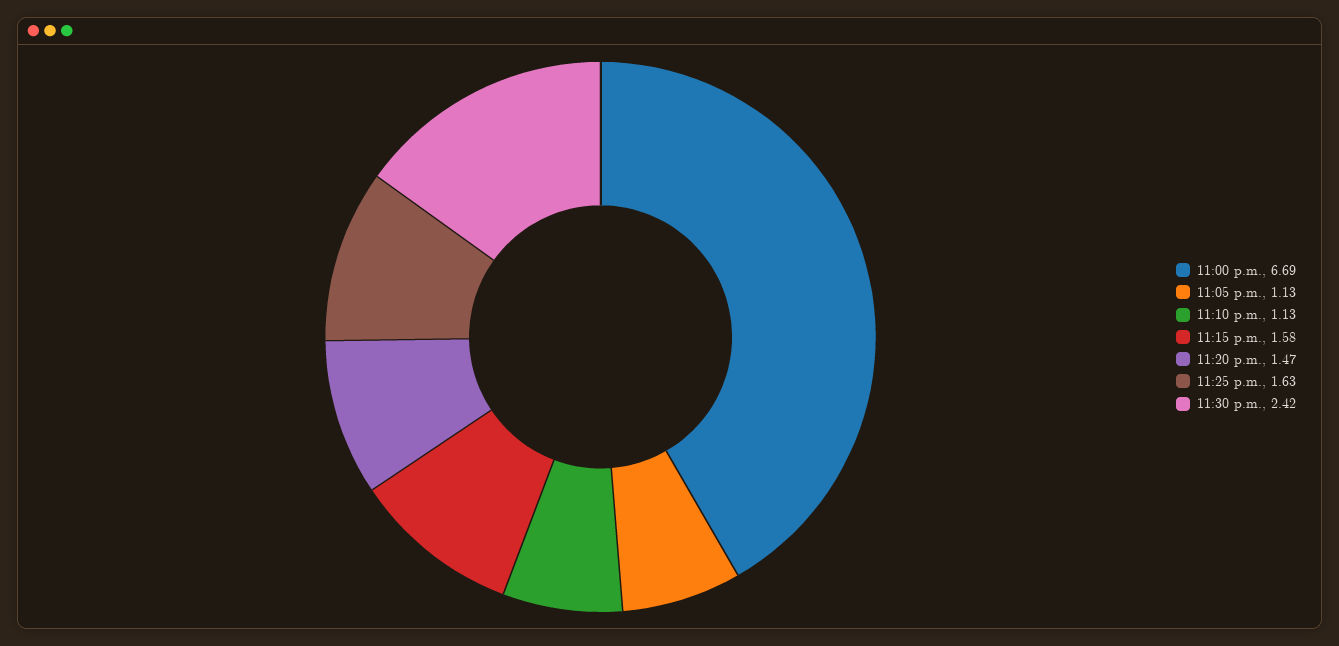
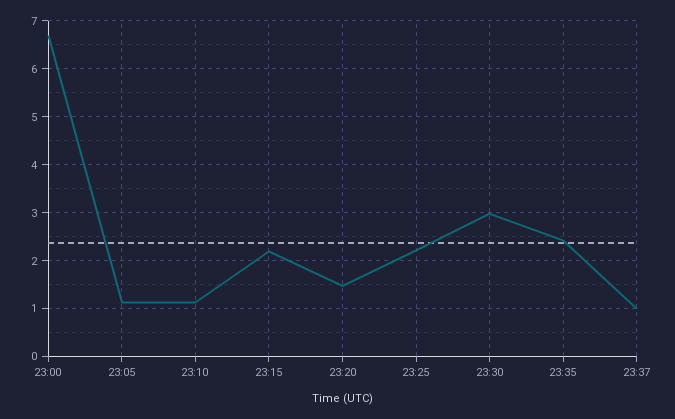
11:15 p.m.: 1.58 -> 2.2
11:25 p.m.: 1.63 -> 2.2
11:30 p.m.: 2.42 -> 3
23:35: none -> 2.4
23:37: none -> 1

